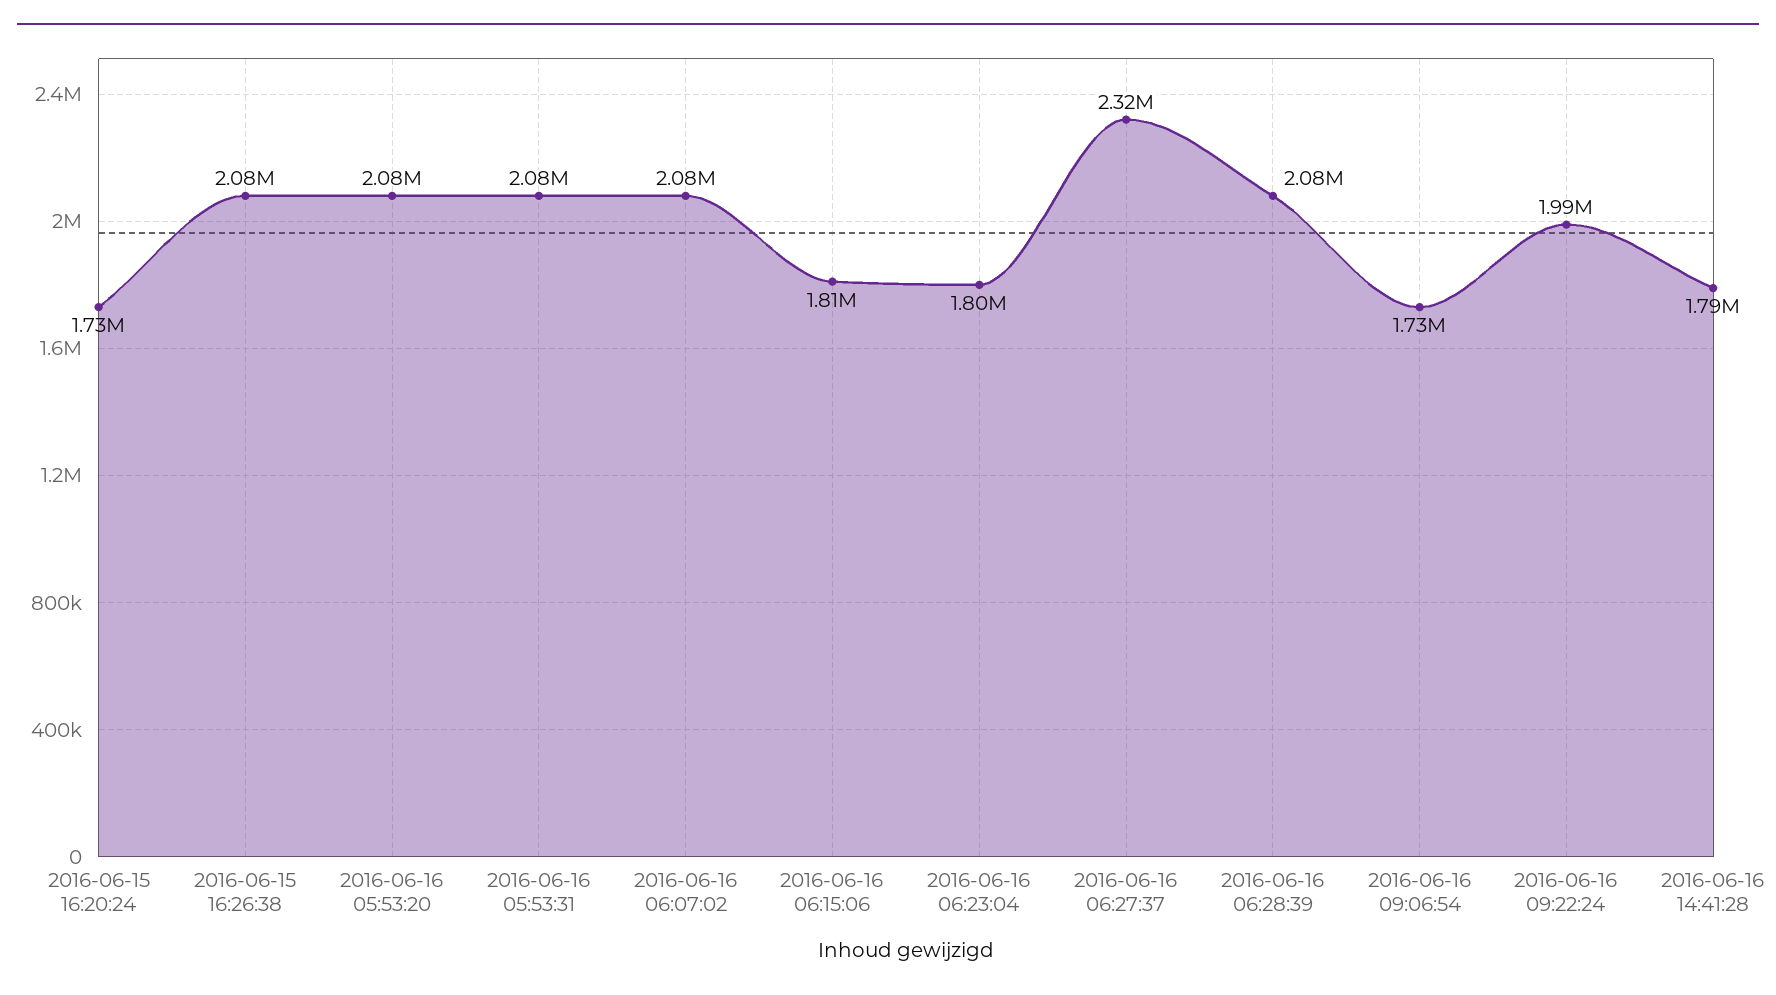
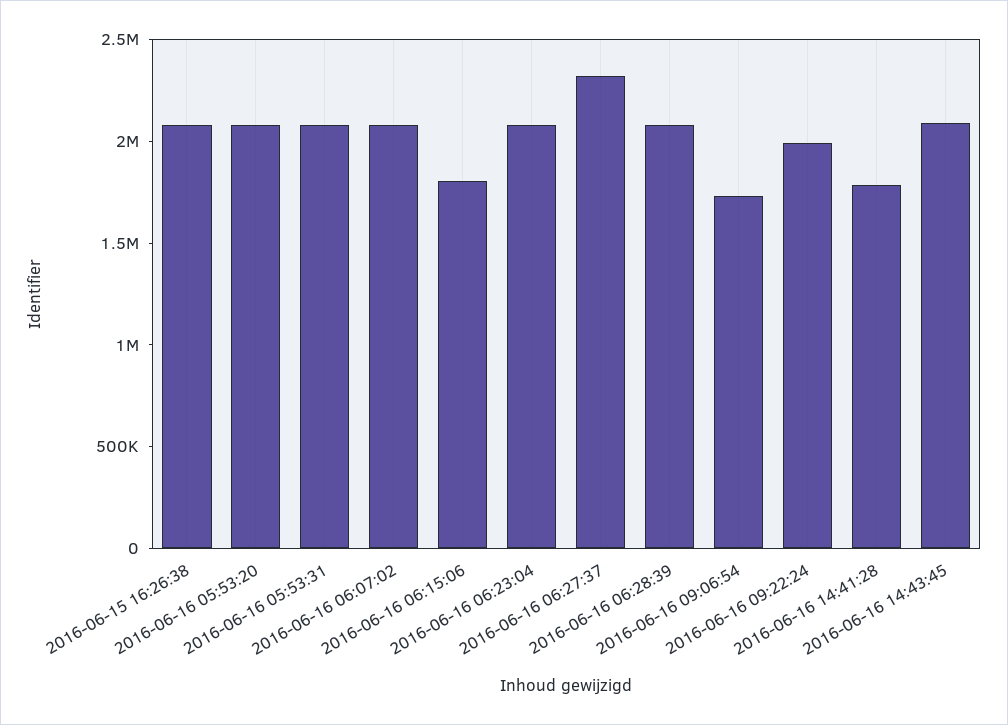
2016-06-15 16:20:24: 1730000 -> none
2016-06-16 06:23:04: 1800000 -> 2100000
2016-06-16 14:43:45: none -> 2100000

